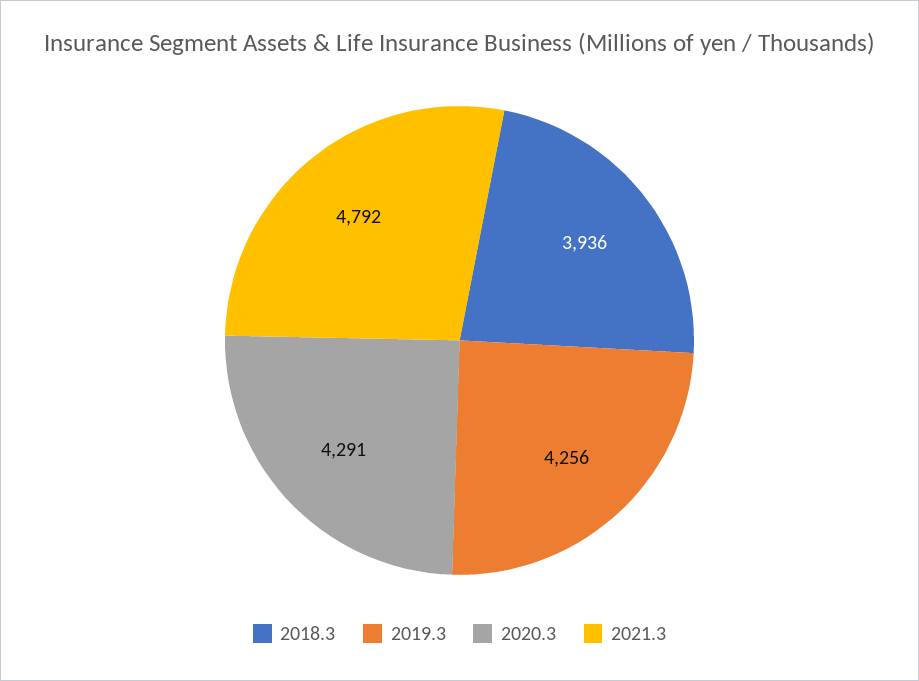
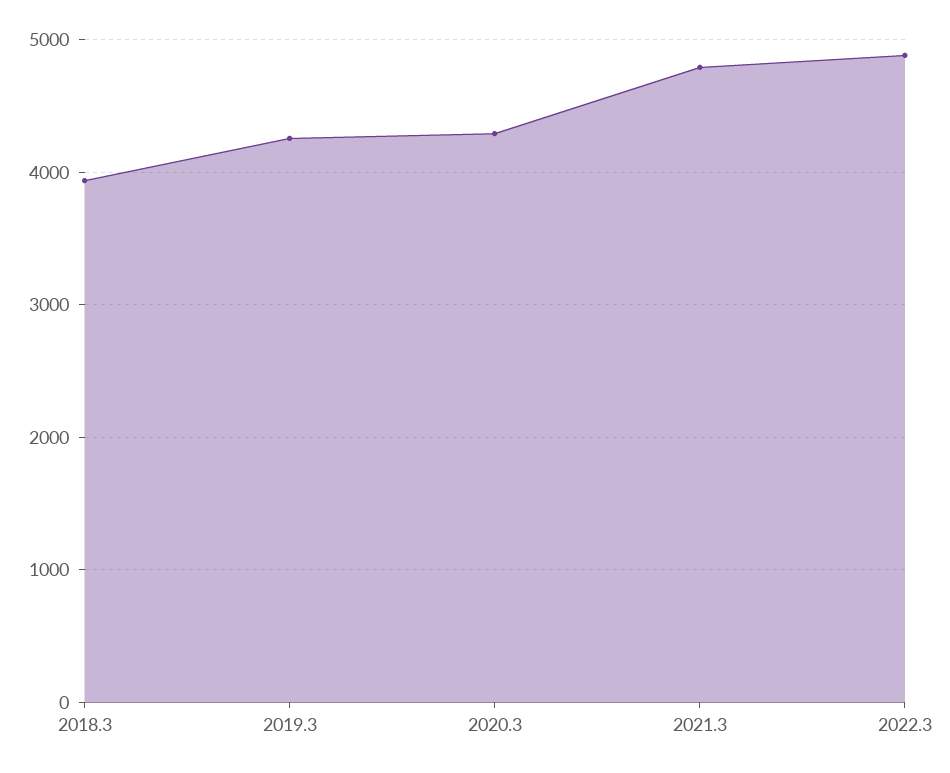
2022.3: none -> 4900

